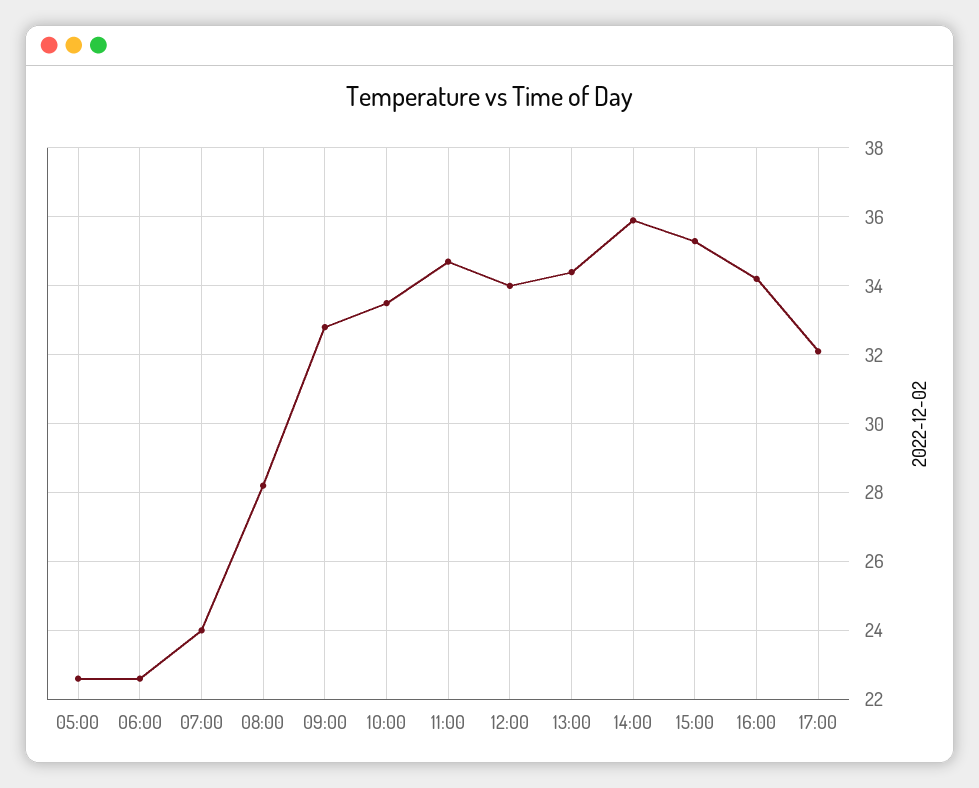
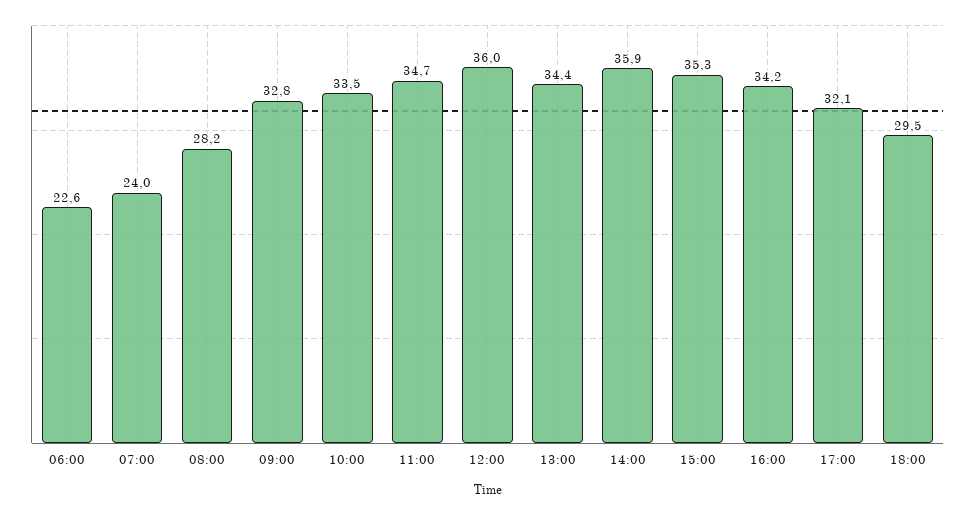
05:00: 22.5 -> none
12:00: 34 -> 36
18:00: none -> 29.5

